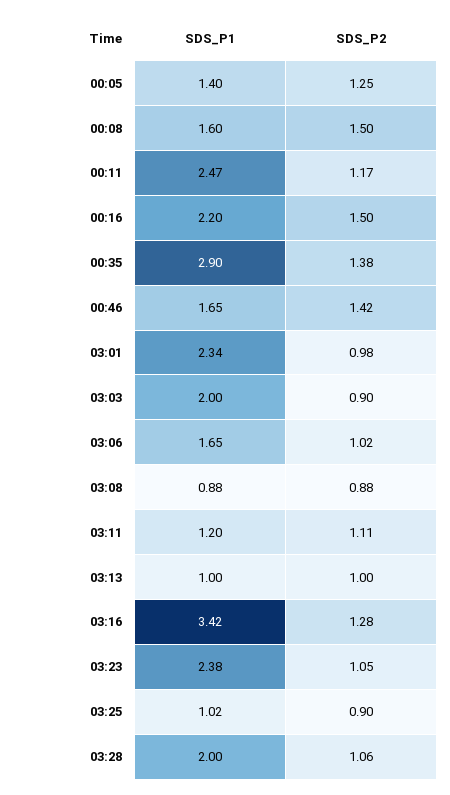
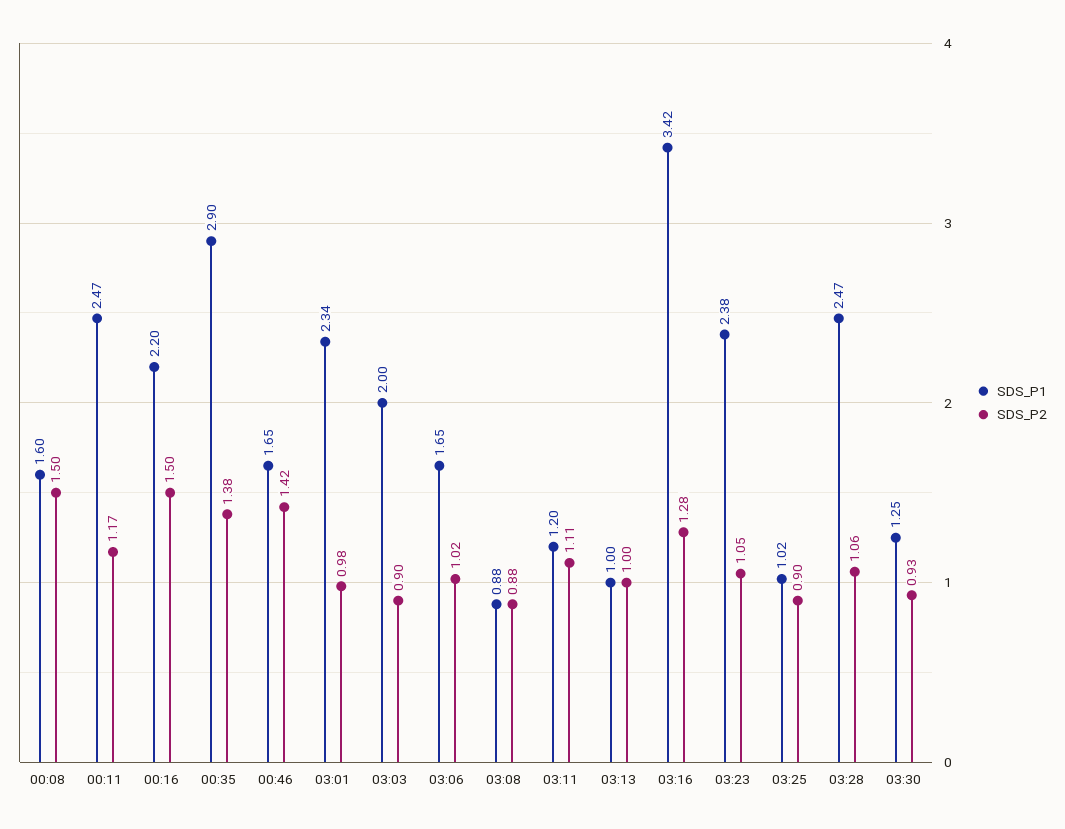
SDS_P1, 00:05: 1.4 -> none
SDS_P2, 00:05: 1.25 -> none
SDS_P1, 03:28: 2 -> 2.47
SDS_P1, 03:30: none -> 1.25
SDS_P2, 03:30: none -> 0.93

